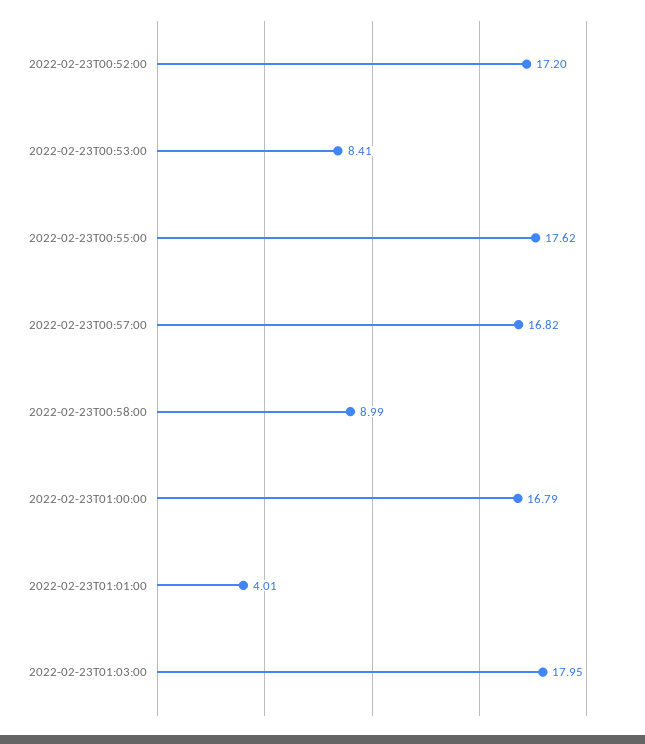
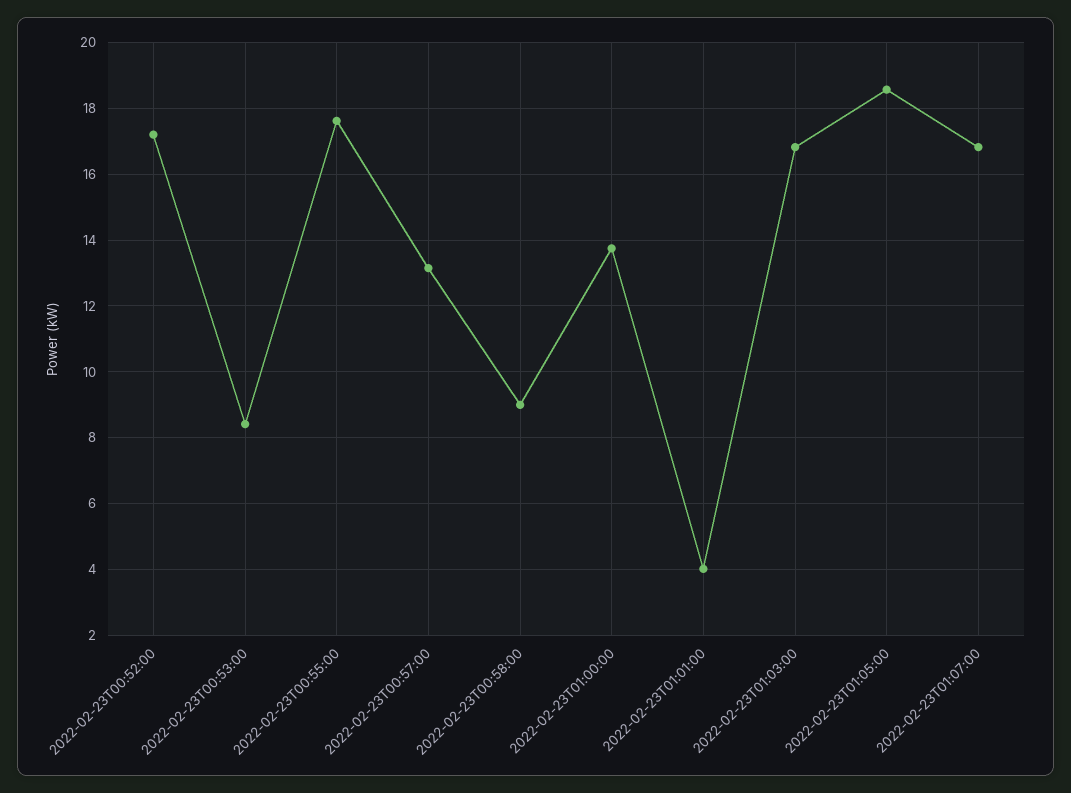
2022-02-23T00:57:00: 16.82 -> 13.2
2022-02-23T01:00:00: 16.79 -> 13.8
2022-02-23T01:03:00: 17.95 -> 16.8
2022-02-23T01:05:00: none -> 18.6
2022-02-23T01:07:00: none -> 16.8

